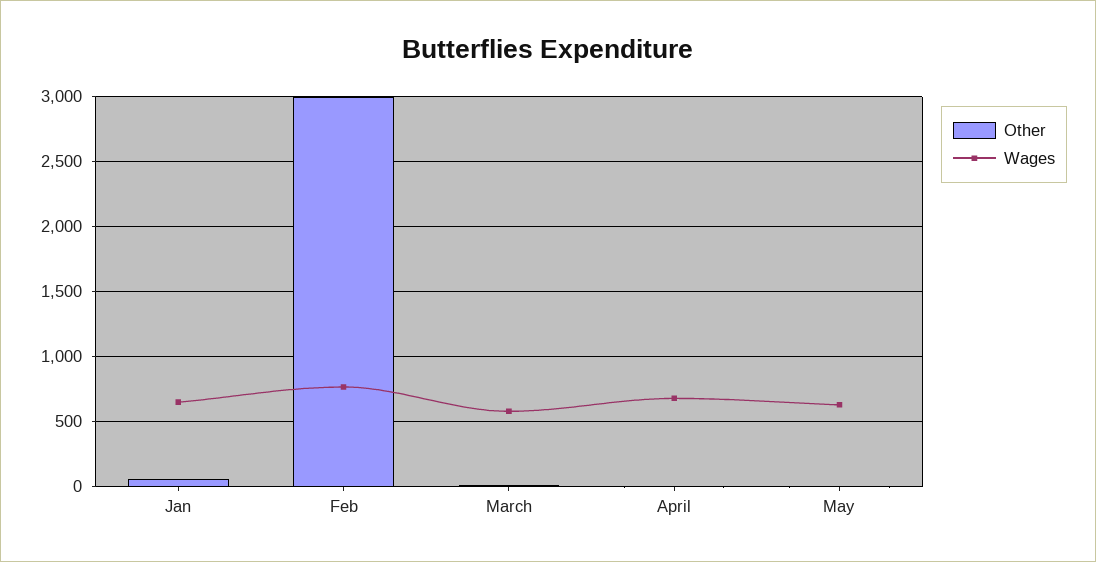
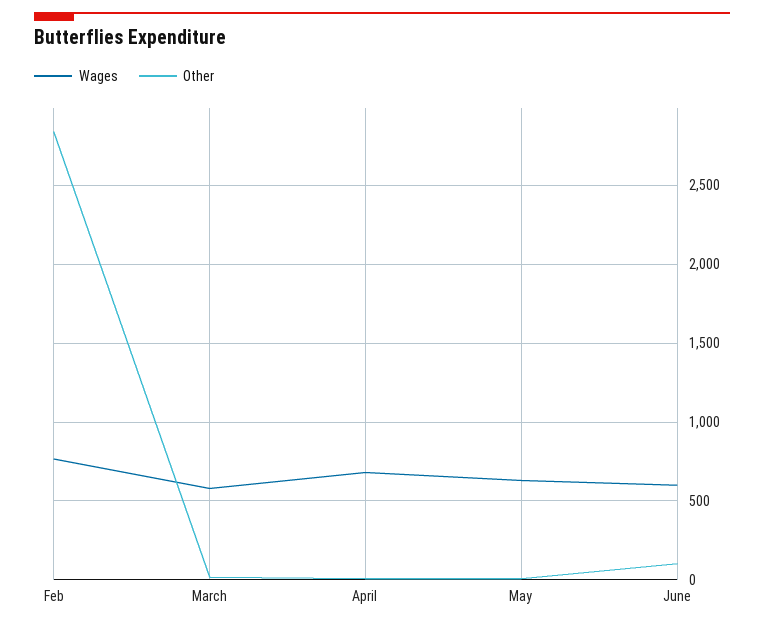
Other, Jan: 50 -> none
Wages, Jan: 650 -> none
Other, Feb: 3000 -> 2850
Wages, June: none -> 600
Other, June: none -> 100

